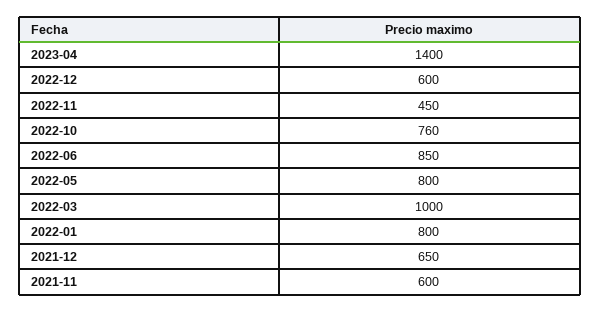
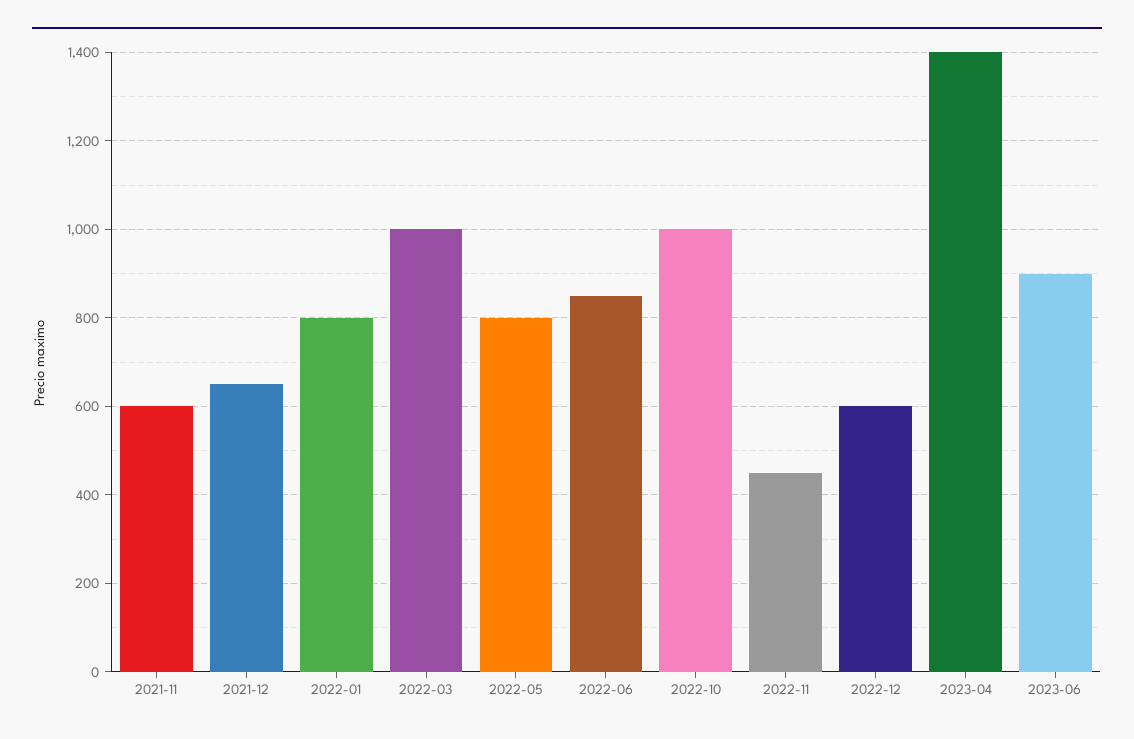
2022-10: 760 -> 1000
2023-06: none -> 900

